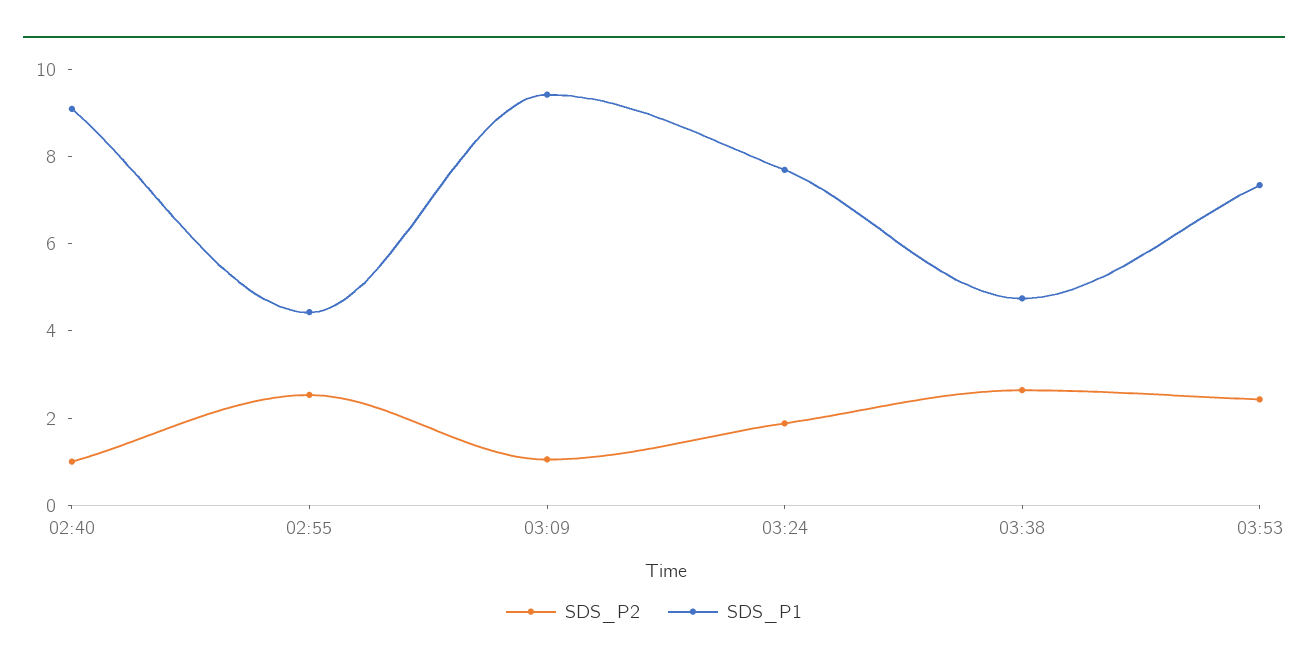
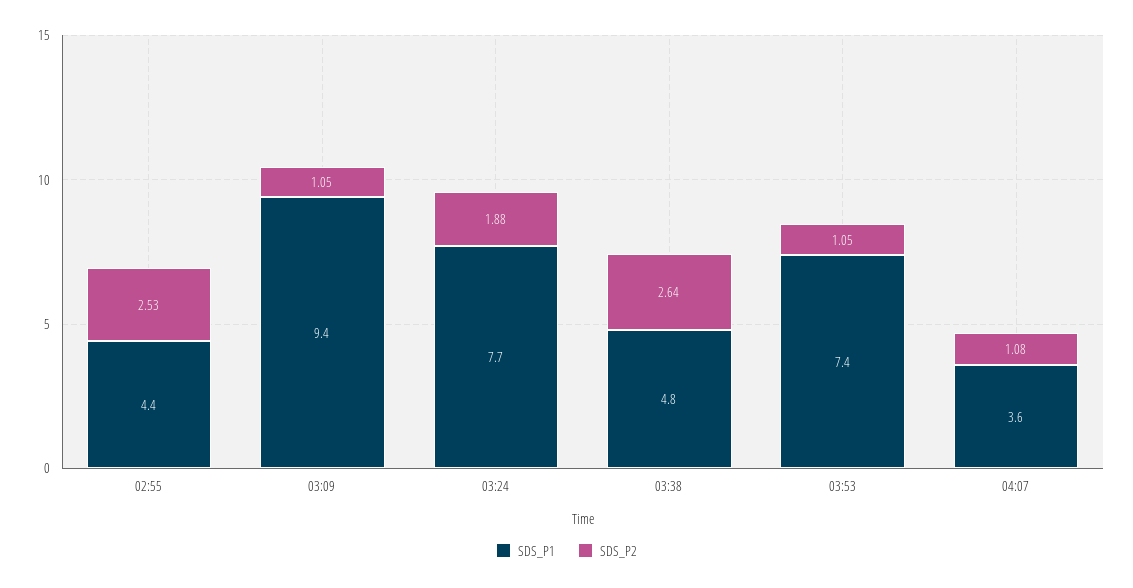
SDS_P2, 02:40: 1 -> none
SDS_P1, 02:40: 9 -> none
SDS_P2, 03:53: 2.5 -> 1.05
SDS_P1, 04:07: none -> 3.6
SDS_P2, 04:07: none -> 1.08

